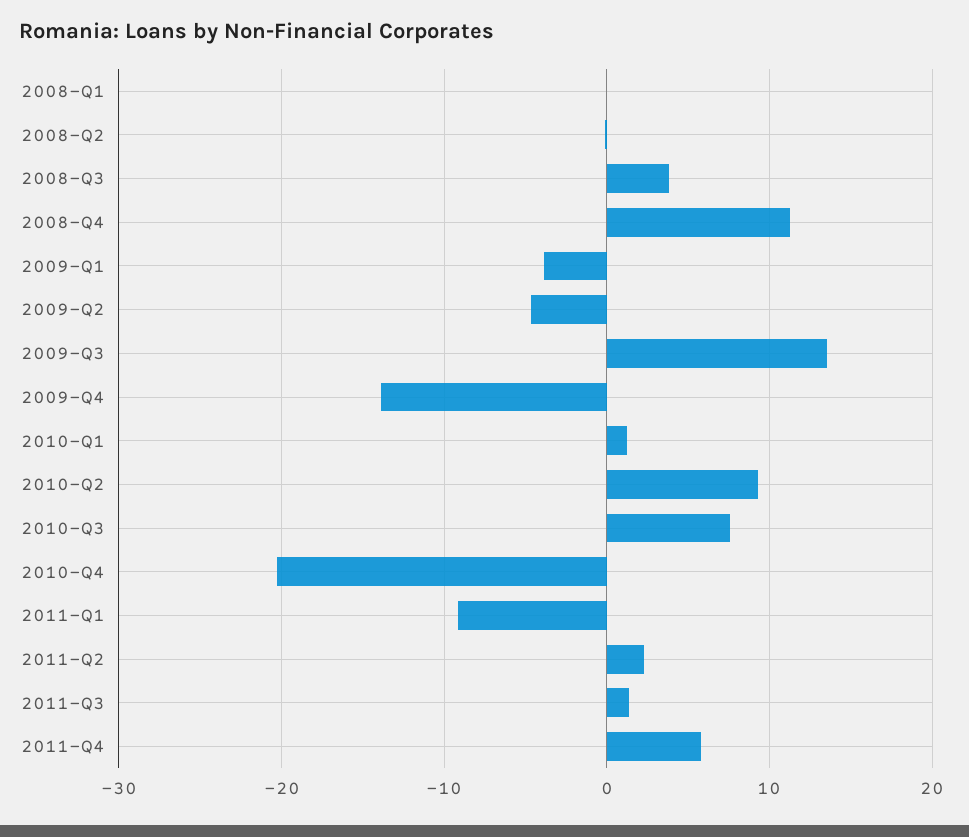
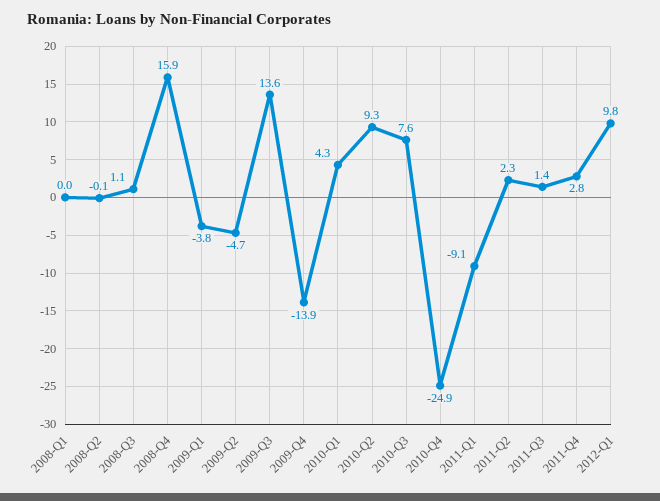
2008-Q3: 4 -> 1.1
2008-Q4: 11 -> 15.9
2010-Q1: 1 -> 4.3
2010-Q4: -20 -> -24.9
2011-Q4: 6 -> 2.8
2012-Q1: none -> 9.8

